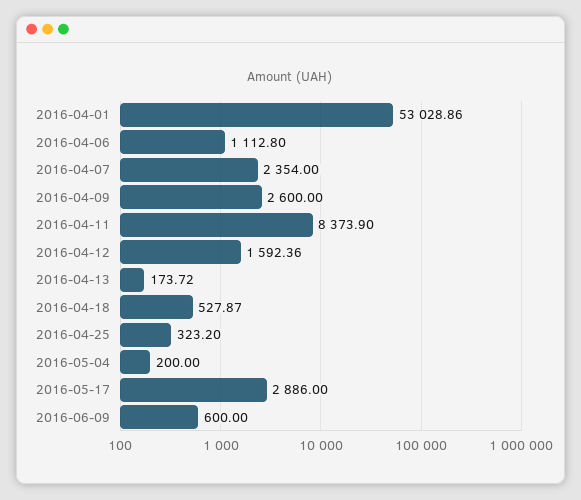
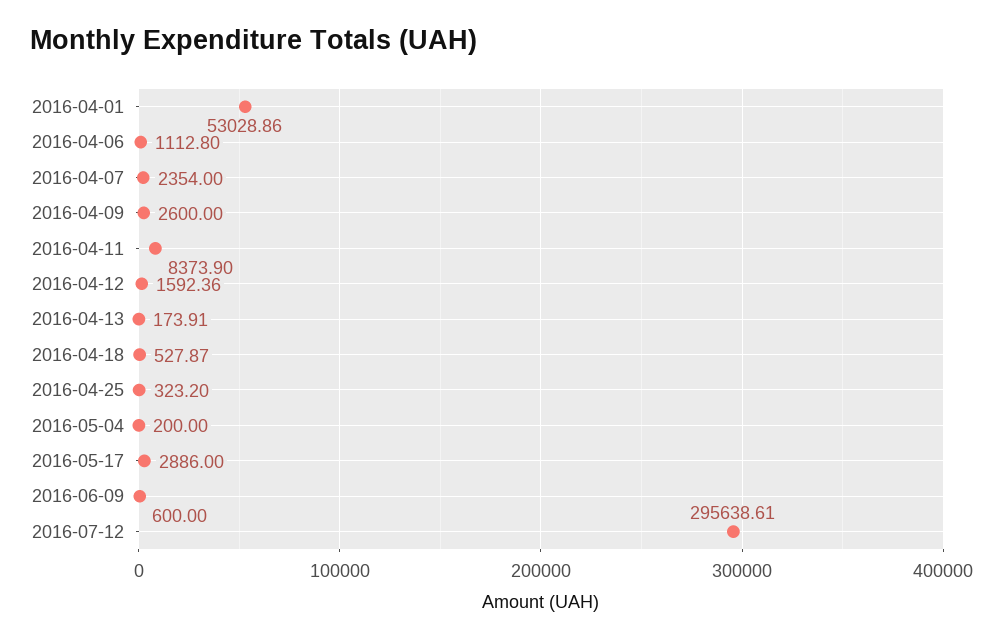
2016-04-13: 173.72 -> 173.91
2016-07-12: none -> 295638.61

